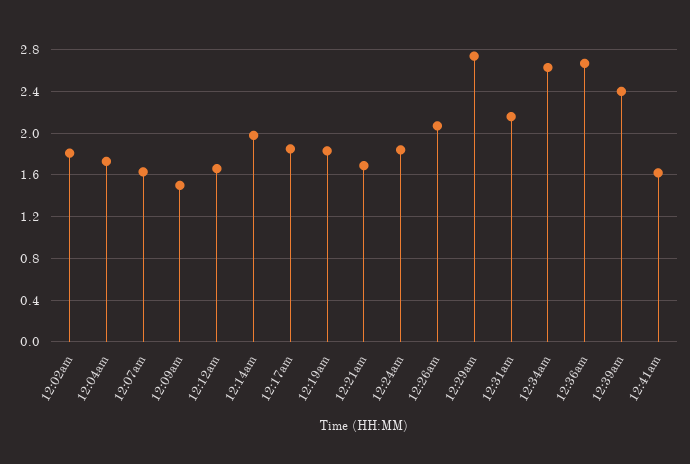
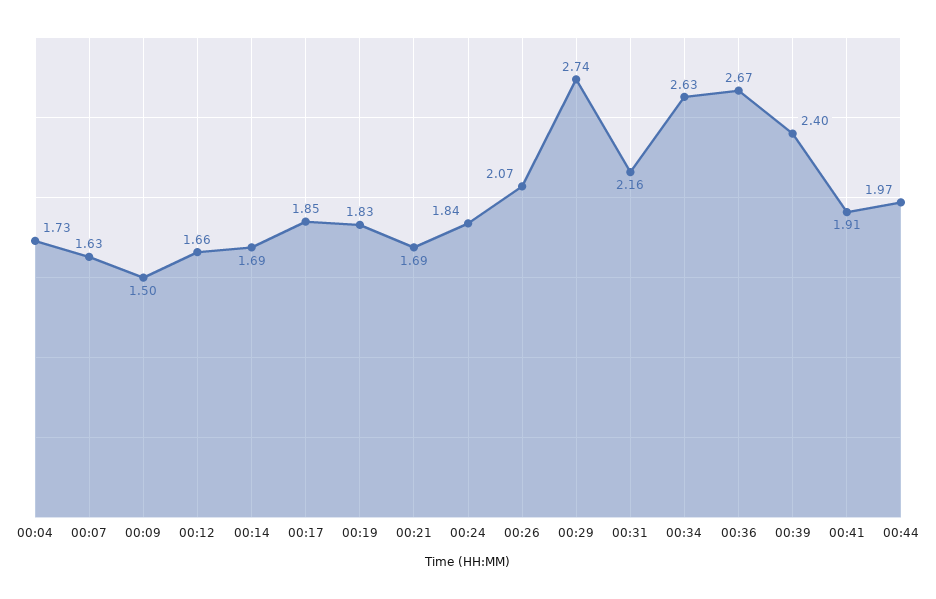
12:02am: 1.8 -> none
12:14am: 2 -> 1.69
12:41am: 1.6 -> 1.91
00:44: none -> 1.97

